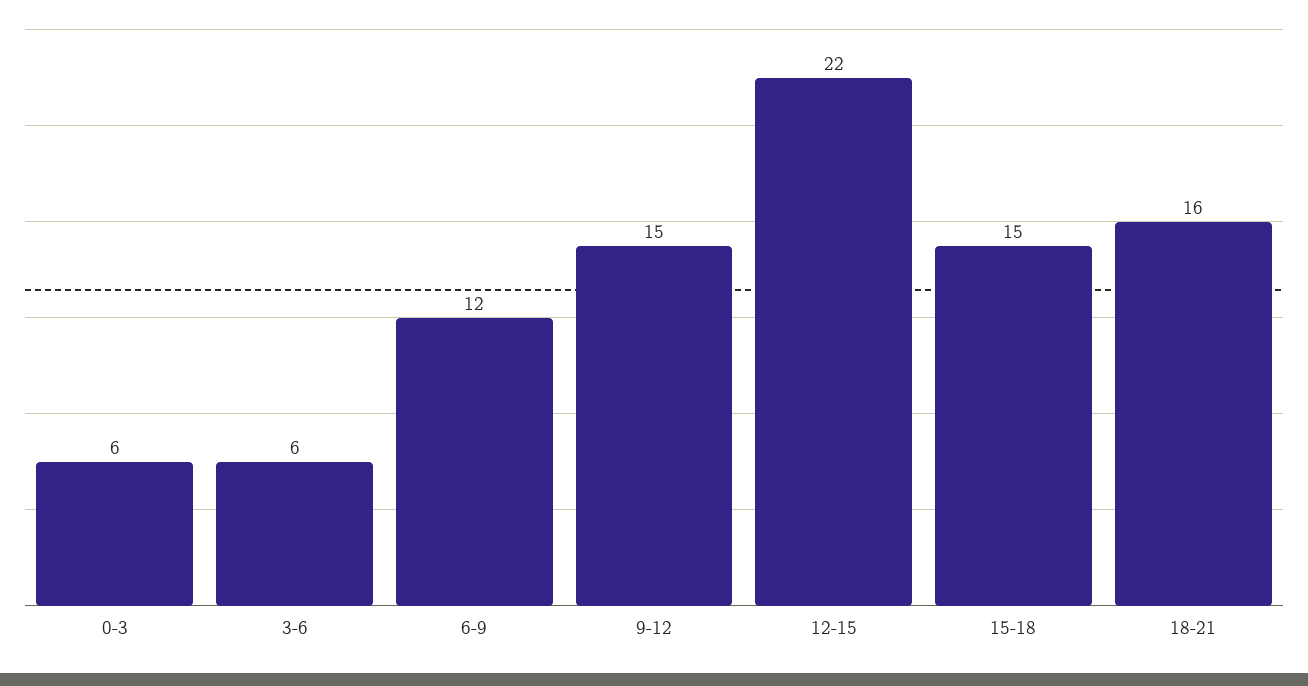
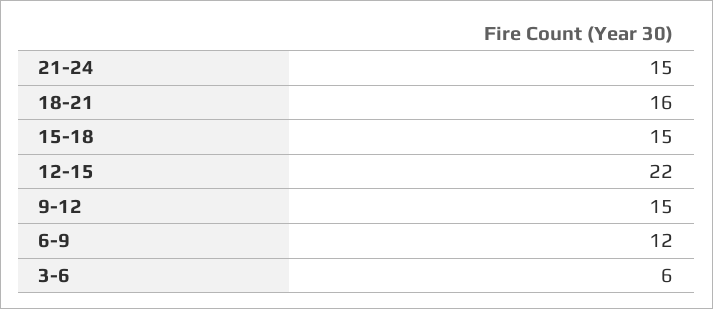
0-3: 6 -> none
21-24: none -> 15

